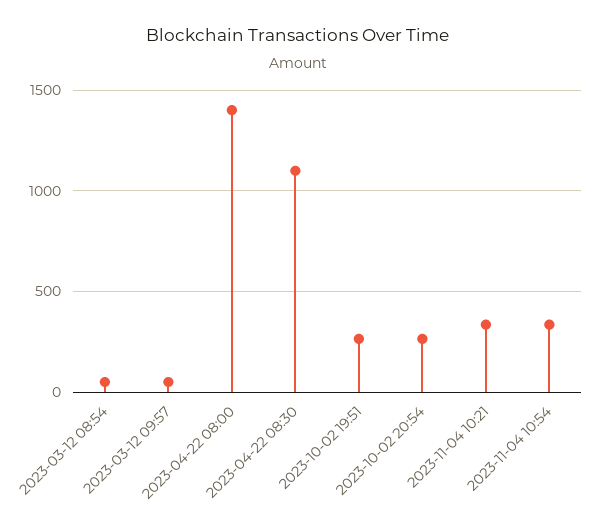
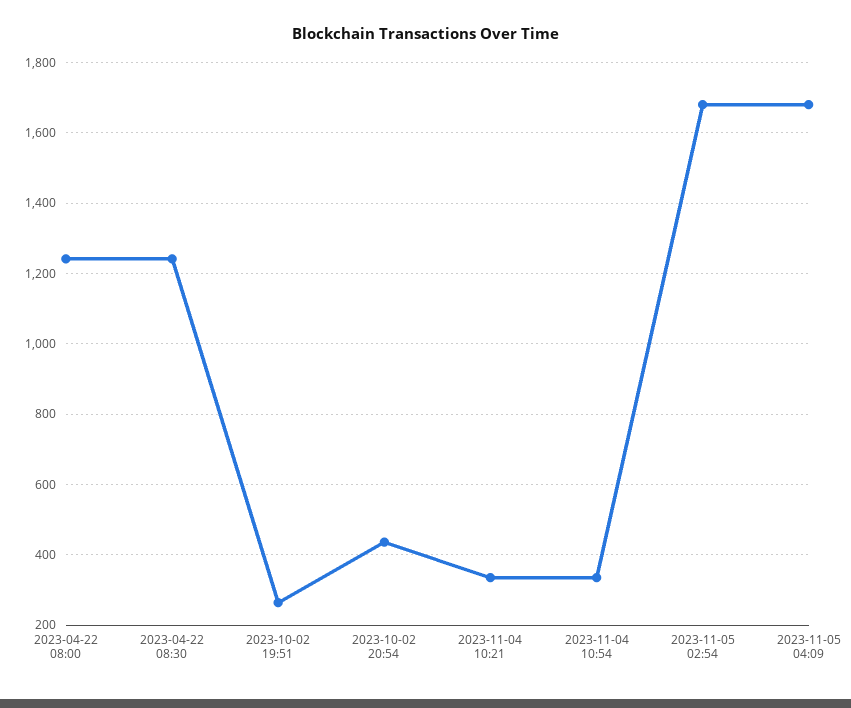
2023-03-12 08:54: 50 -> none
2023-03-12 09:57: 50 -> none
2023-04-22 08:00: 1400 -> 1240
2023-04-22 08:30: 1100 -> 1240
2023-10-02 20:54: 250 -> 440
2023-11-05 02:54: none -> 1680
2023-11-05 04:09: none -> 1680

